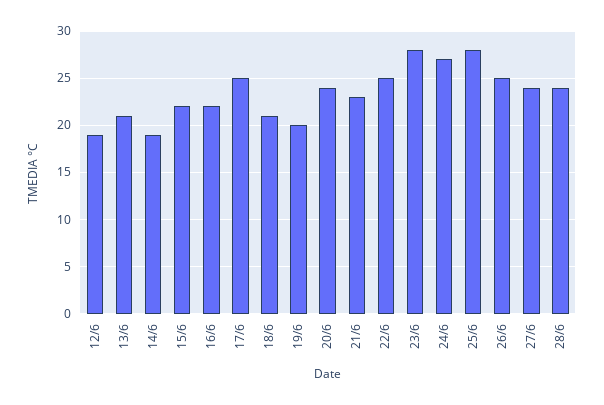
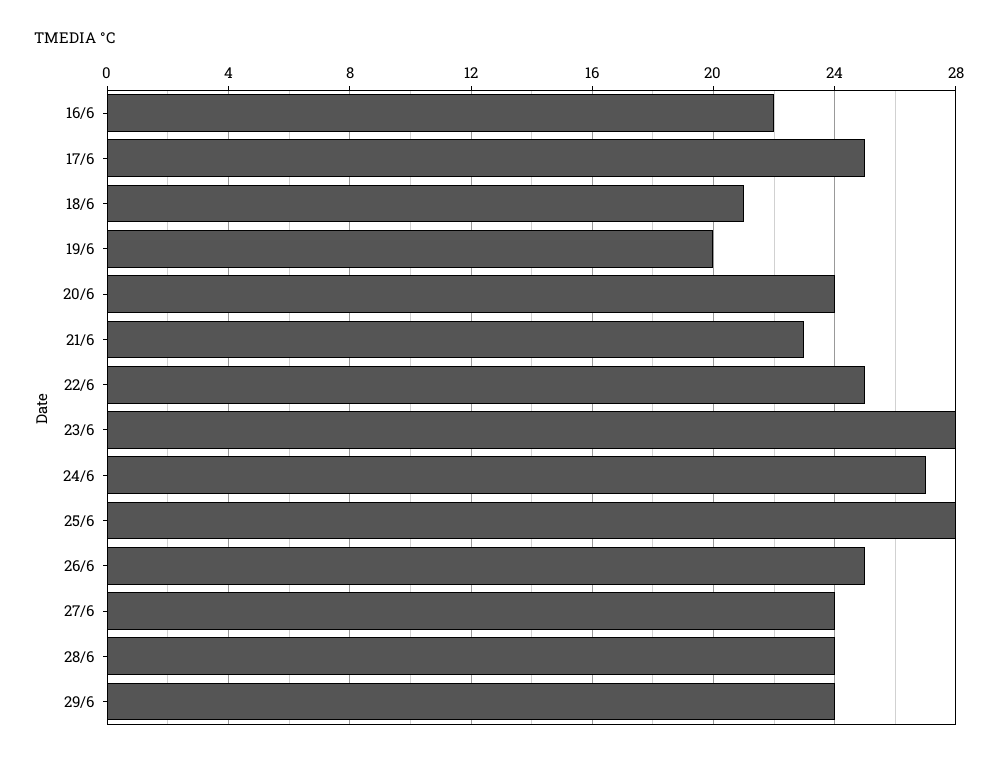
12/6: 19 -> none
13/6: 21 -> none
14/6: 19 -> none
15/6: 22 -> none
29/6: none -> 24

